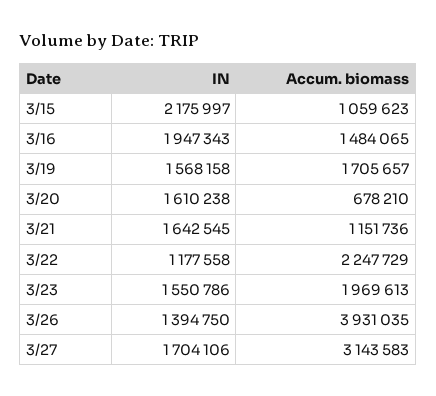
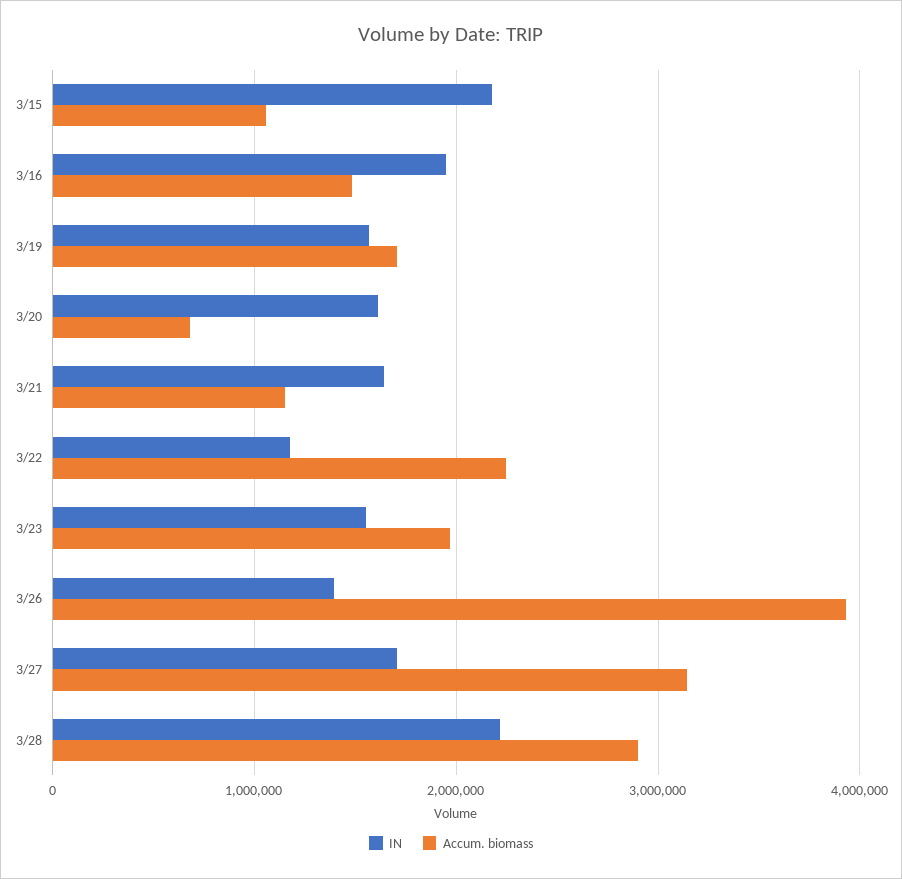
IN, 3/28: none -> 2200000
Accum. biomass, 3/28: none -> 2900000

